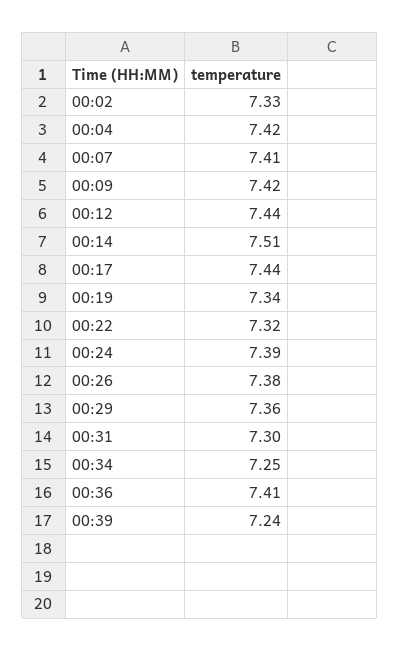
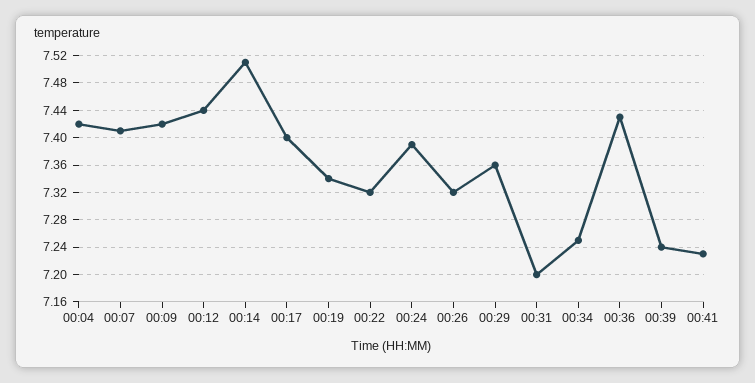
00:02: 7.33 -> none
00:17: 7.44 -> 7.4
00:26: 7.38 -> 7.32
00:31: 7.3 -> 7.2
00:36: 7.41 -> 7.43
00:41: none -> 7.23

